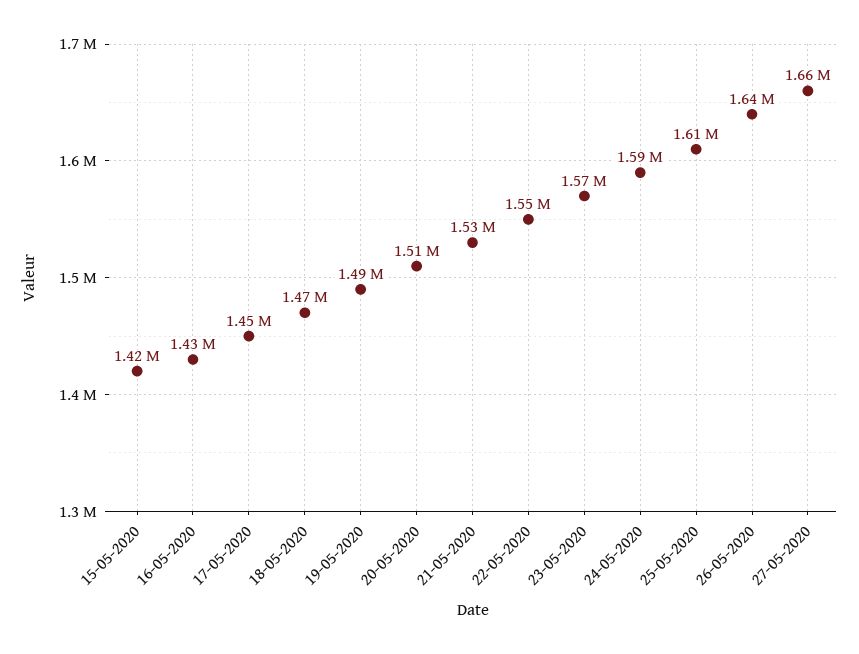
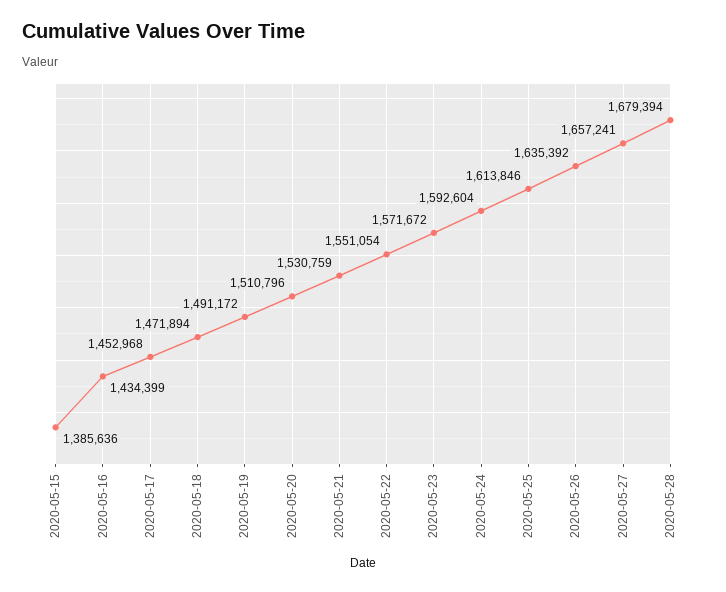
15-05-2020: 1420000 -> 1385636
2020-05-28: none -> 1679394

